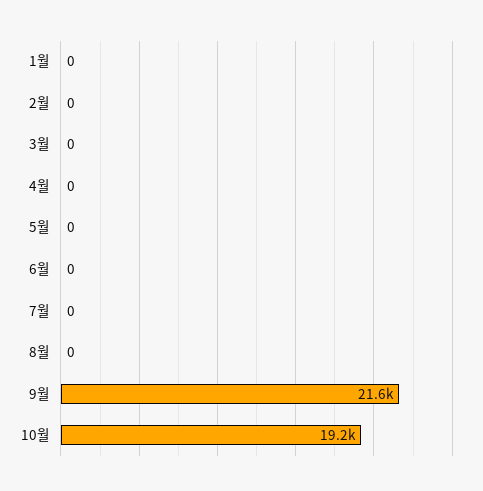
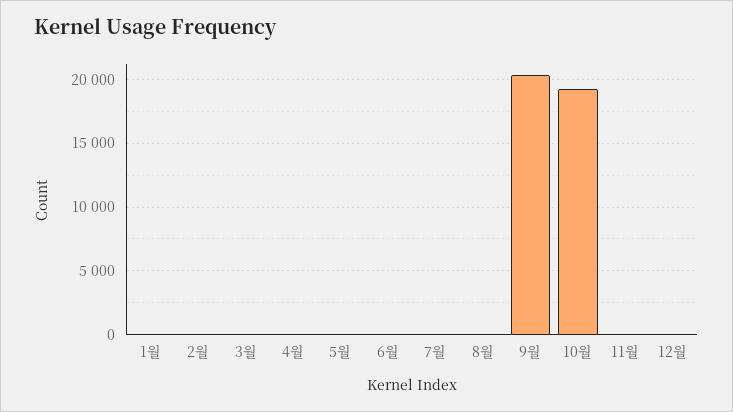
9월: 21600 -> 20500
11월: none -> 0
12월: none -> 0

